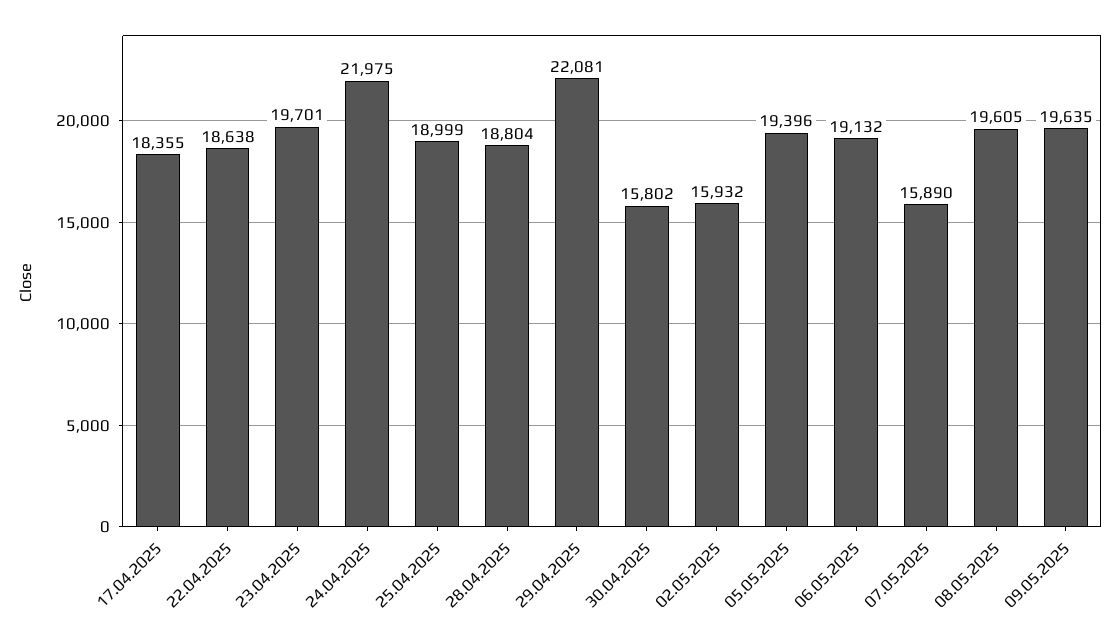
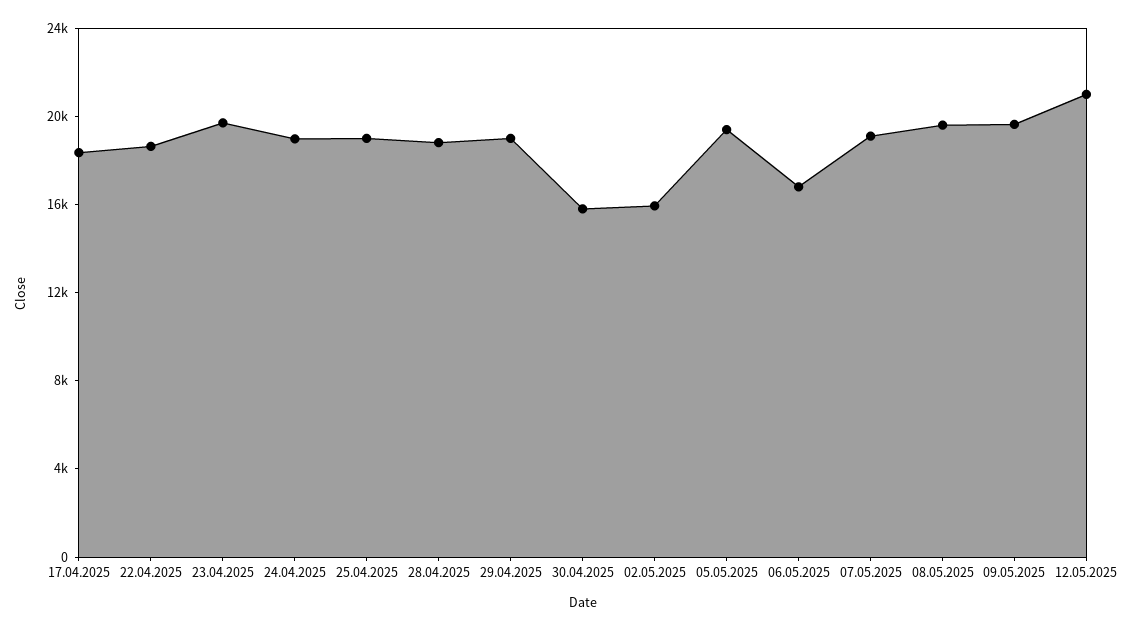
24.04.2025: 21975 -> 19000
29.04.2025: 22081 -> 19000
06.05.2025: 19132 -> 17000
07.05.2025: 15890 -> 19000
12.05.2025: none -> 21000

